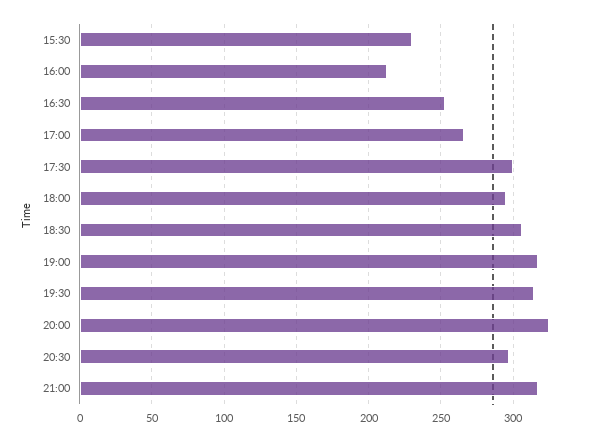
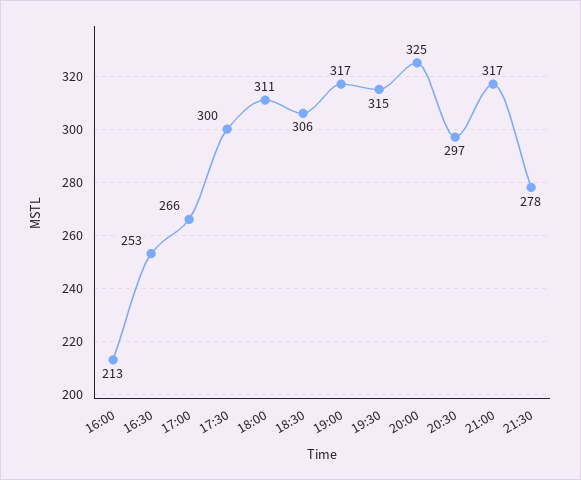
15:30: 230 -> none
18:00: 295 -> 311
21:30: none -> 278

